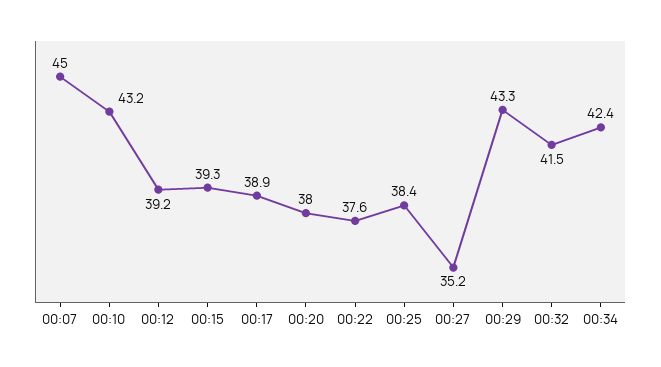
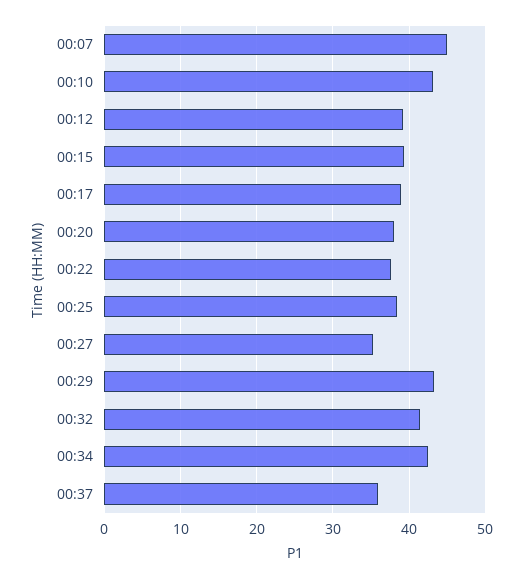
00:37: none -> 36

